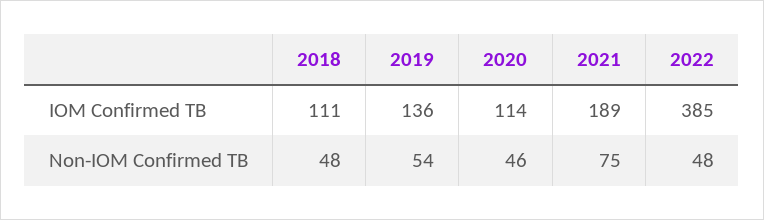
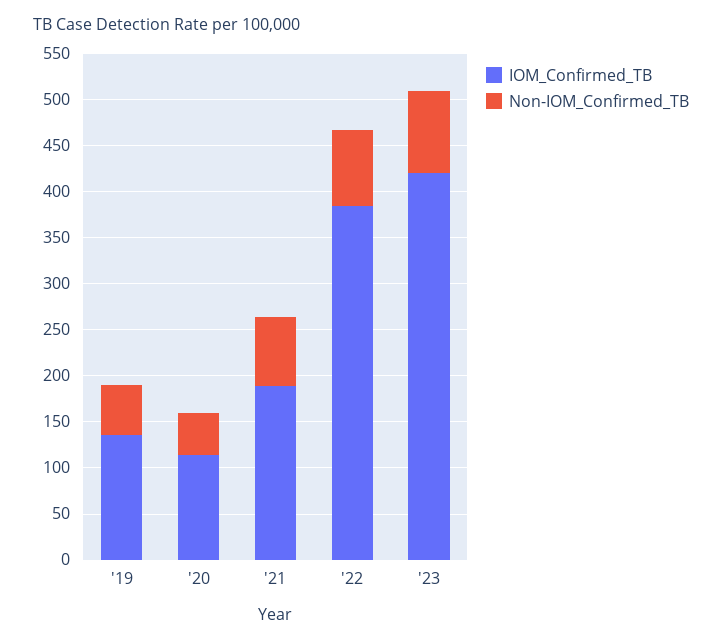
IOM Confirmed TB, 2018: 111 -> none
Non-IOM Confirmed TB, 2018: 48 -> none
Non-IOM Confirmed TB, 2022: 48 -> 80
IOM Confirmed TB, '23: none -> 420
Non-IOM Confirmed TB, '23: none -> 90

